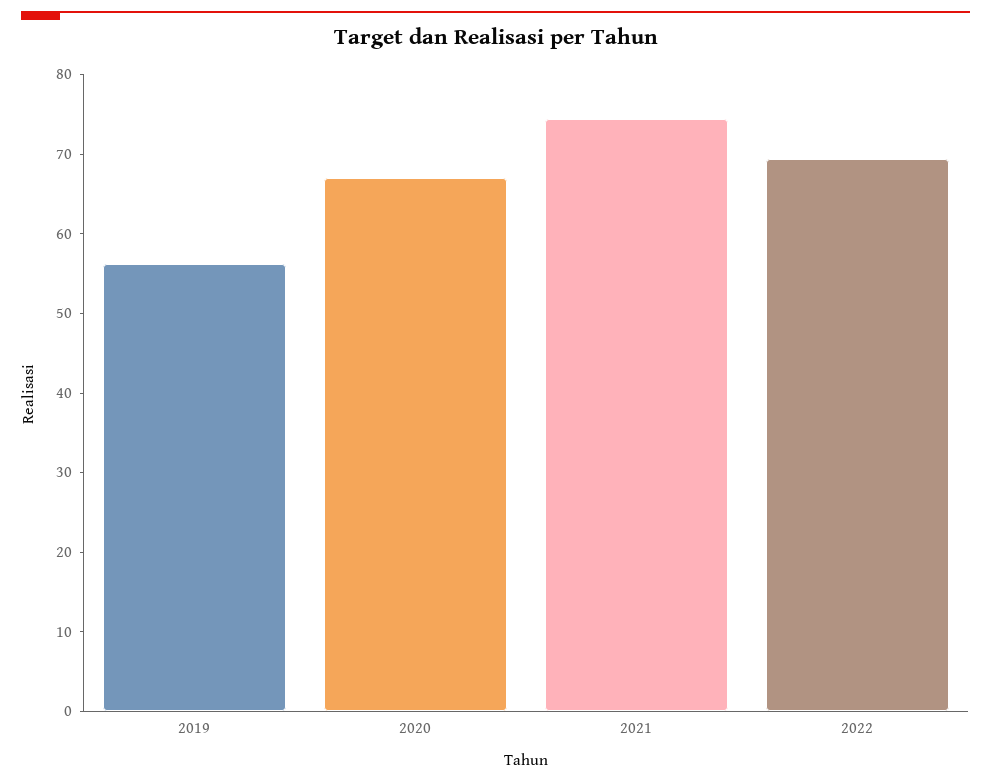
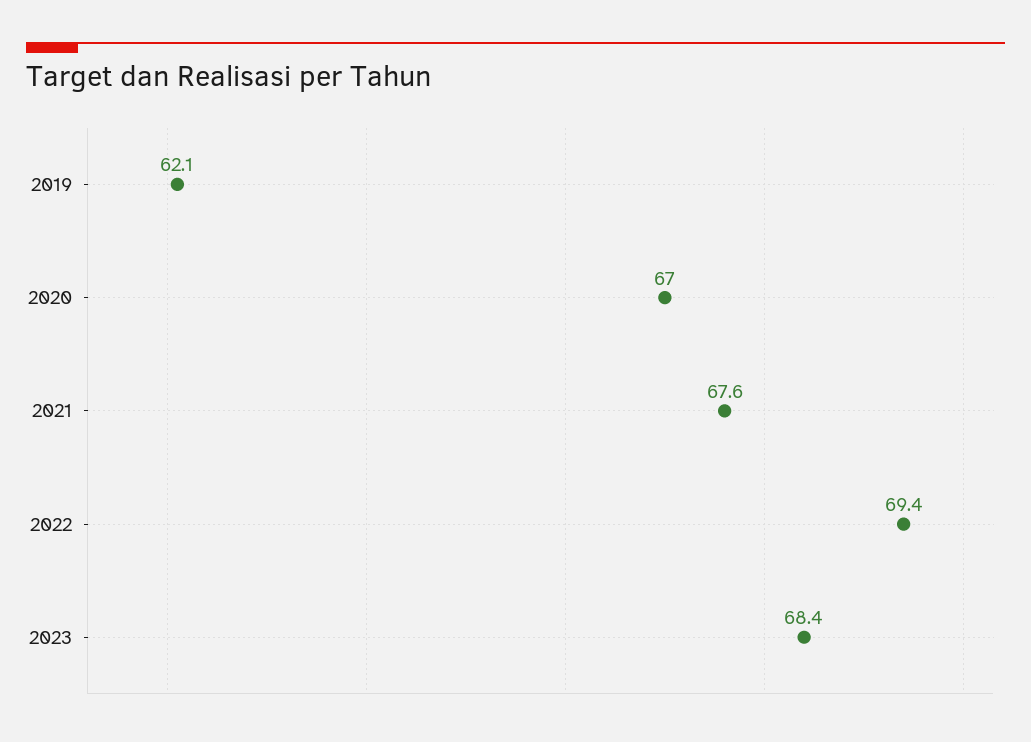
2019: 56 -> 62.1
2021: 74 -> 67.6
2023: none -> 68.4

